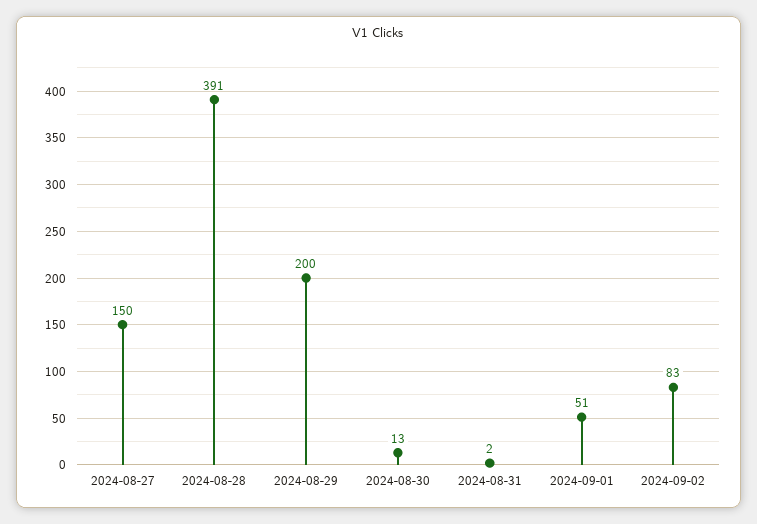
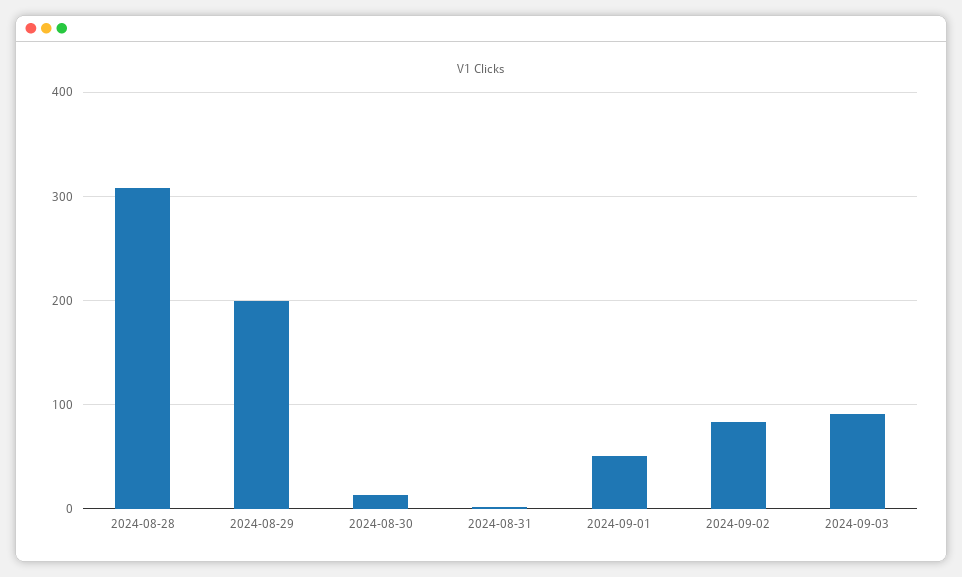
2024-08-27: 150 -> none
2024-08-28: 391 -> 310
2024-09-03: none -> 90

